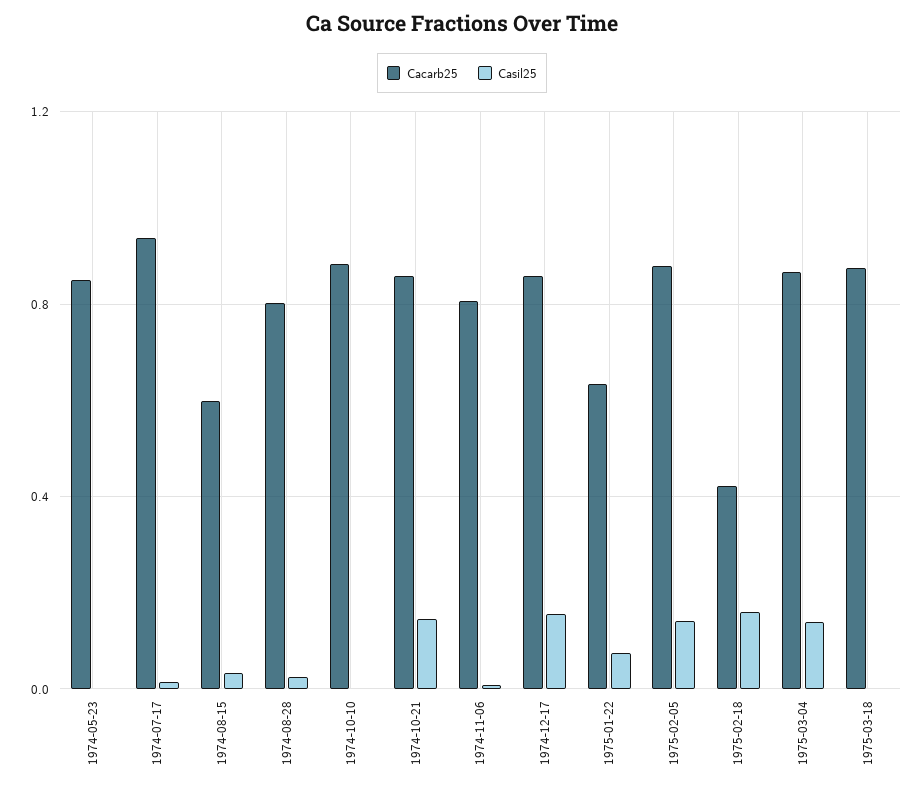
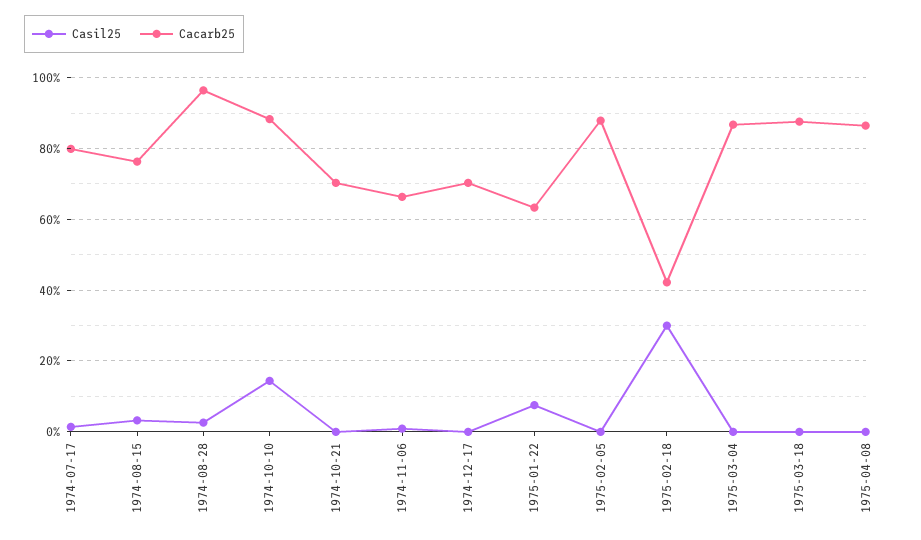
Cacarb25, 1974-05-23: 0.85 -> none
Casil25, 1974-05-23: 0 -> none
Cacarb25, 1974-07-17: 0.95 -> 0.8
Cacarb25, 1974-08-15: 0.6 -> 0.76
Cacarb25, 1974-08-28: 0.8 -> 0.96
Casil25, 1974-10-10: 0 -> 0.14
Cacarb25, 1974-10-21: 0.85 -> 0.7
Casil25, 1974-10-21: 0.15 -> 0
Cacarb25, 1974-11-06: 0.8 -> 0.66
Cacarb25, 1974-12-17: 0.85 -> 0.7
Casil25, 1974-12-17: 0.15 -> 0
Casil25, 1975-02-05: 0.15 -> 0
Casil25, 1975-02-18: 0.15 -> 0.3
Casil25, 1975-03-04: 0.15 -> 0
Casil25, 1975-04-08: none -> 0
Cacarb25, 1975-04-08: none -> 0.86

